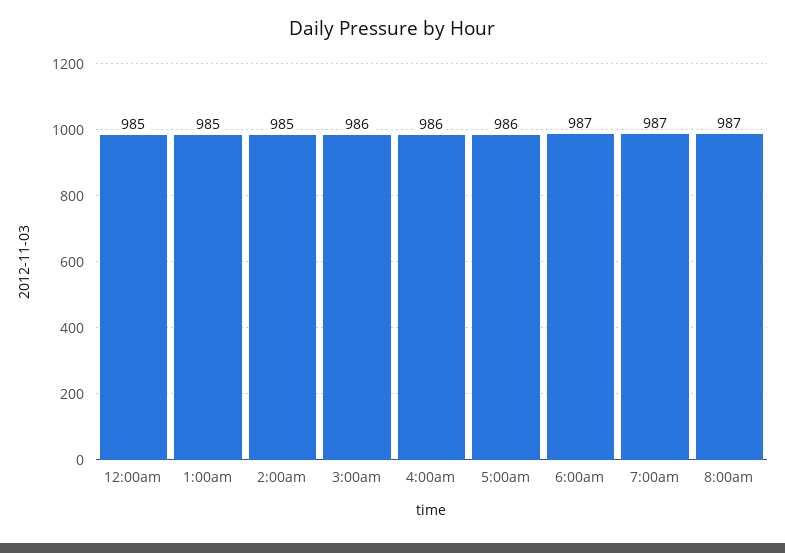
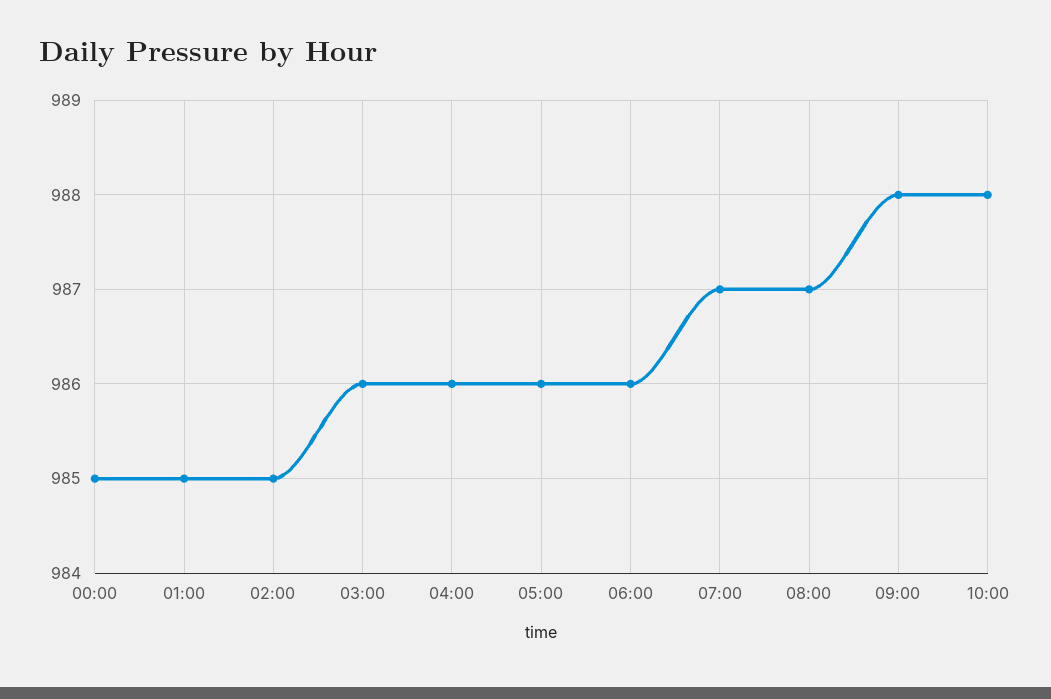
6:00am: 987 -> 986
09:00: none -> 988
10:00: none -> 988

